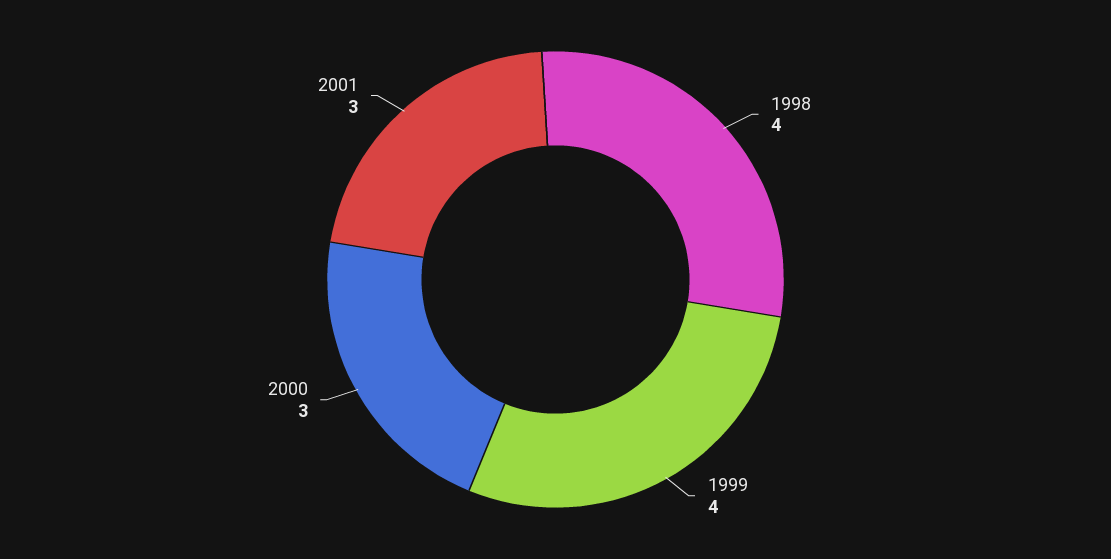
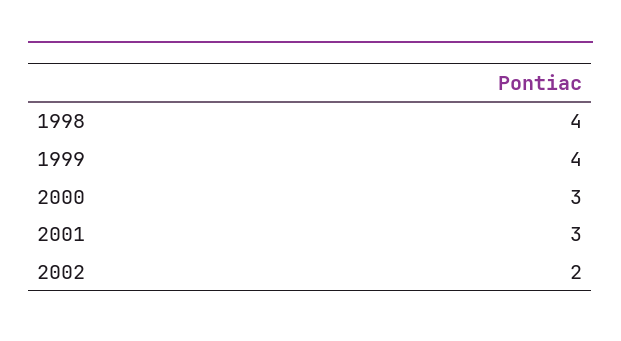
2002: none -> 2

